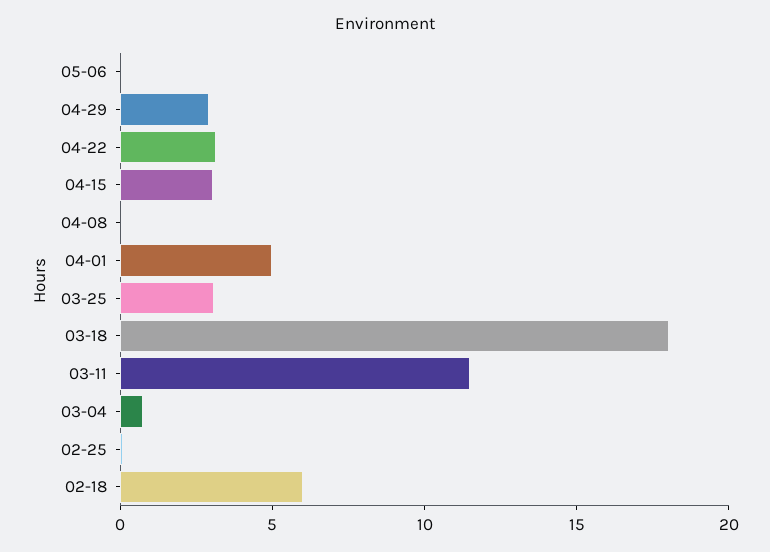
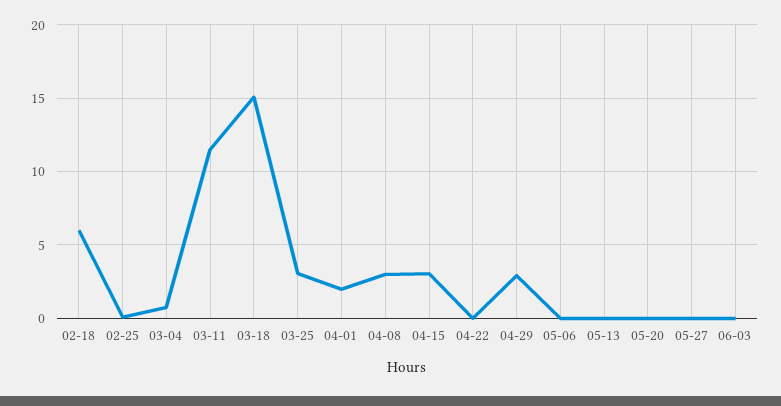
04-22: 3 -> 0
04-08: 0 -> 3
04-01: 5 -> 2
03-18: 18 -> 15
05-13: none -> 0
05-20: none -> 0
05-27: none -> 0
06-03: none -> 0

